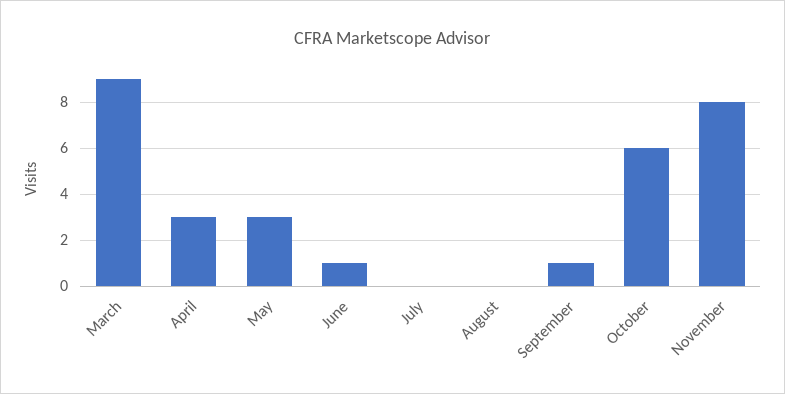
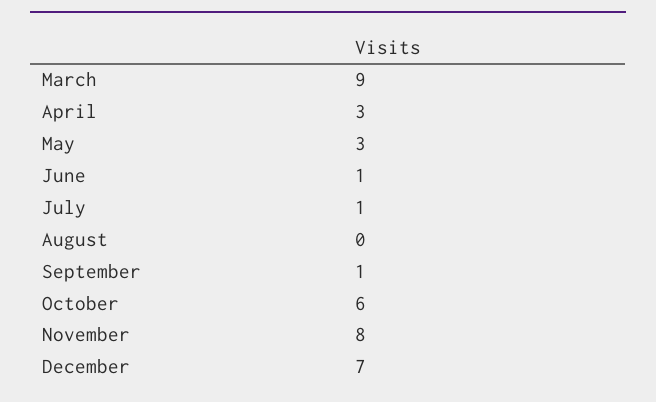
July: 0 -> 1
December: none -> 7

